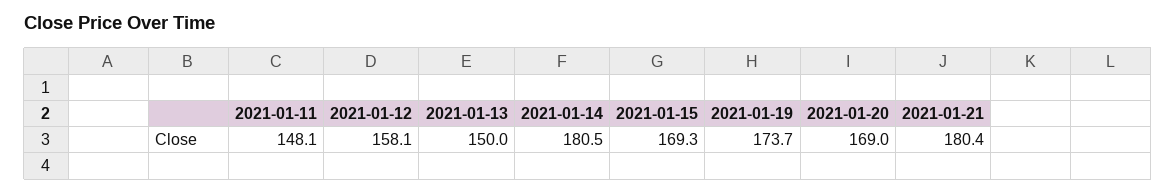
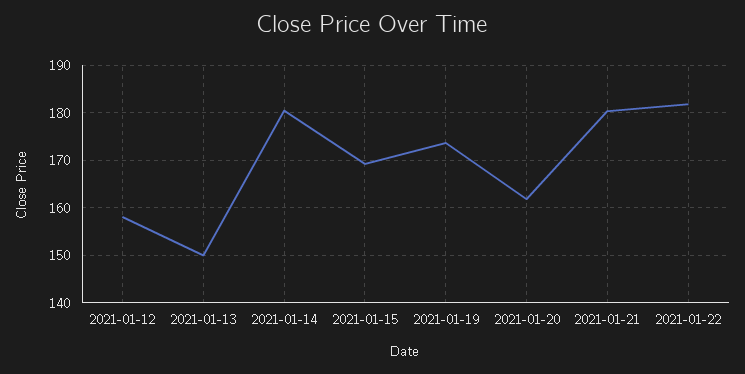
2021-01-11: 148.1 -> none
2021-01-20: 169 -> 162
2021-01-22: none -> 182

